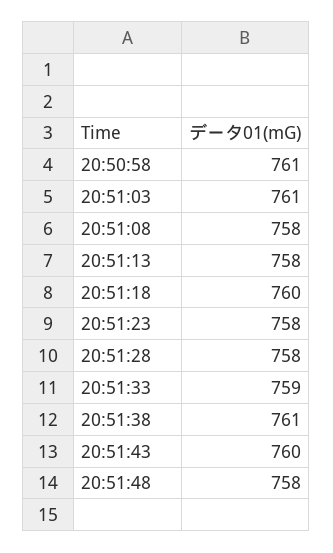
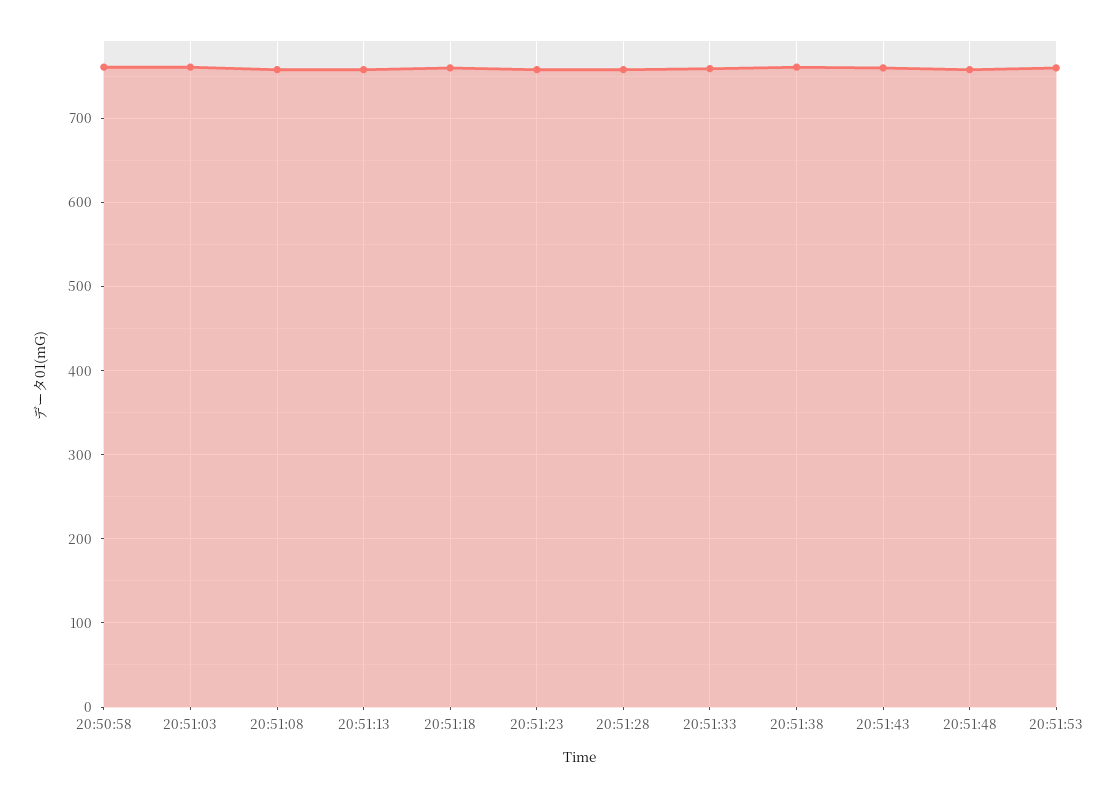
20:51:53: none -> 760

